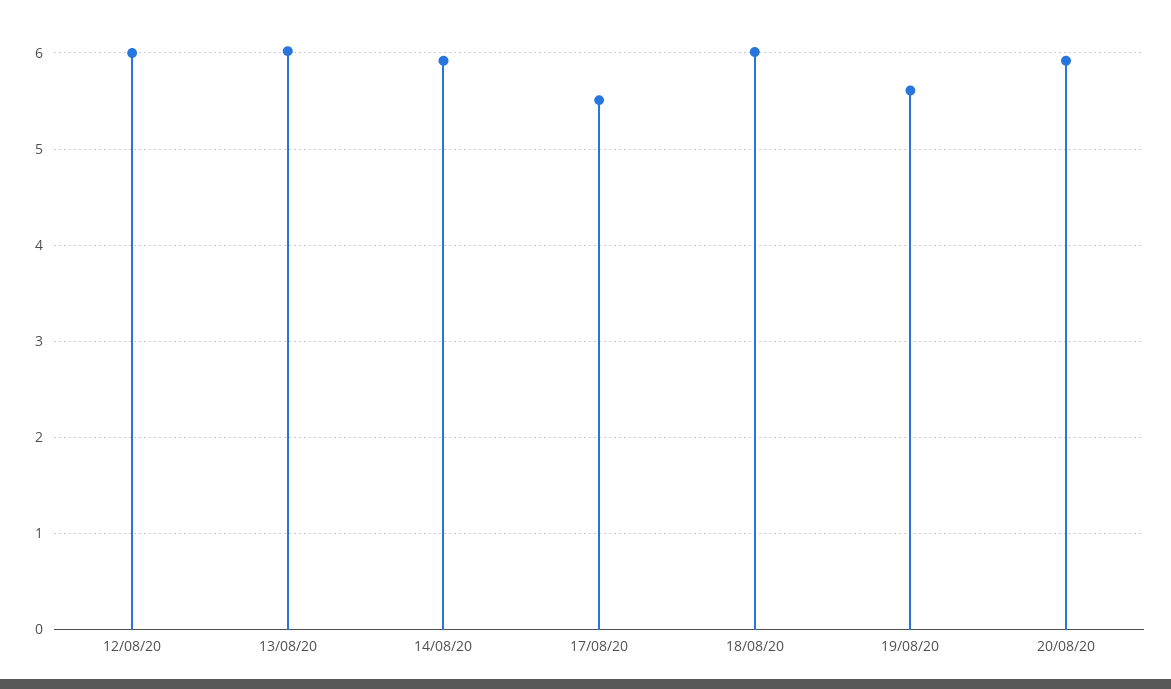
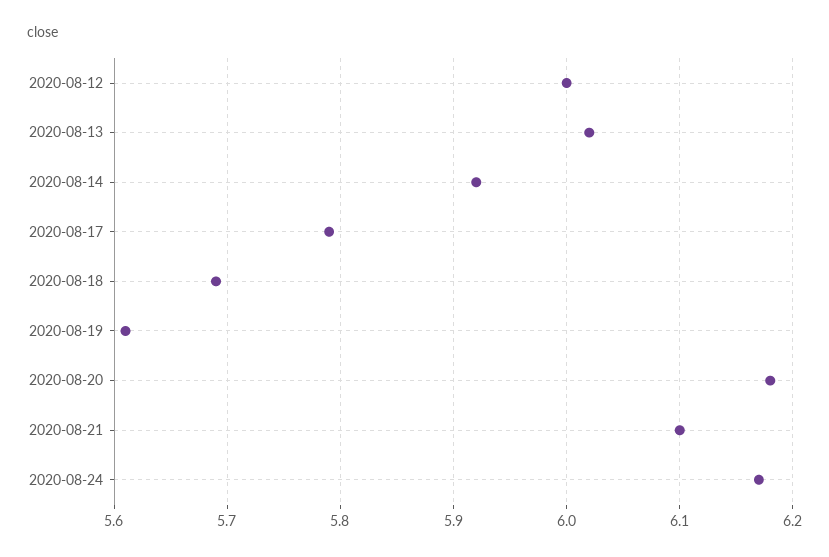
17/08/20: 5.5 -> 5.79
18/08/20: 6 -> 5.69
20/08/20: 5.9 -> 6.18
2020-08-21: none -> 6.1
2020-08-24: none -> 6.17

